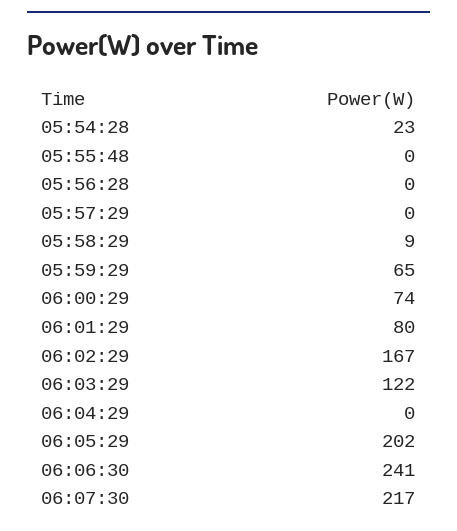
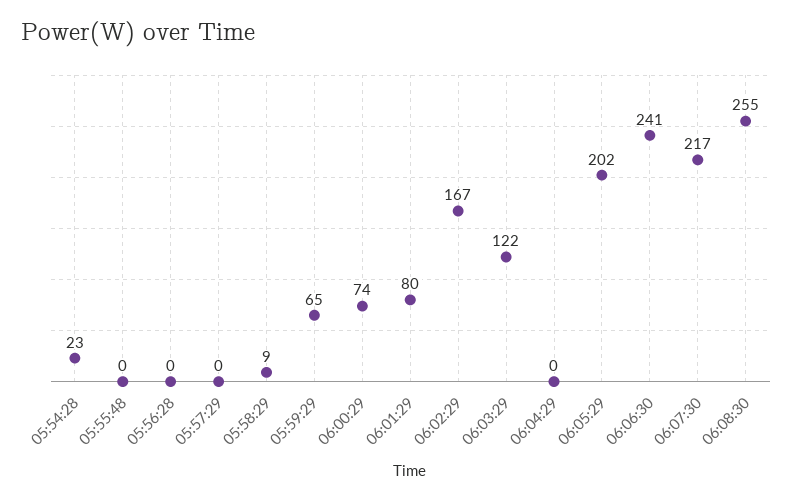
06:08:30: none -> 255

